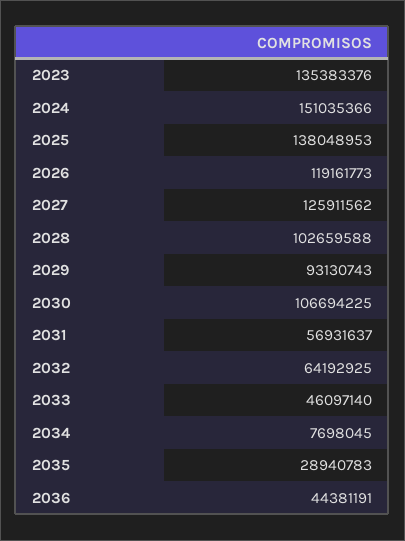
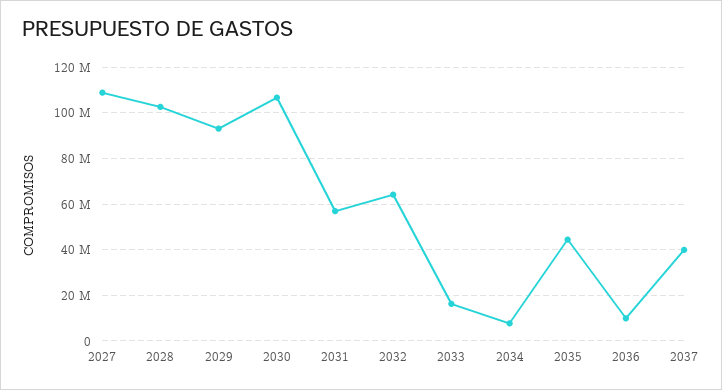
2023: 135383376 -> none
2024: 151035366 -> none
2025: 138048953 -> none
2026: 119161773 -> none
2027: 125911562 -> 110000000
2033: 46097140 -> 15000000
2035: 28940783 -> 45000000
2036: 44381191 -> 10000000
2037: none -> 40000000

